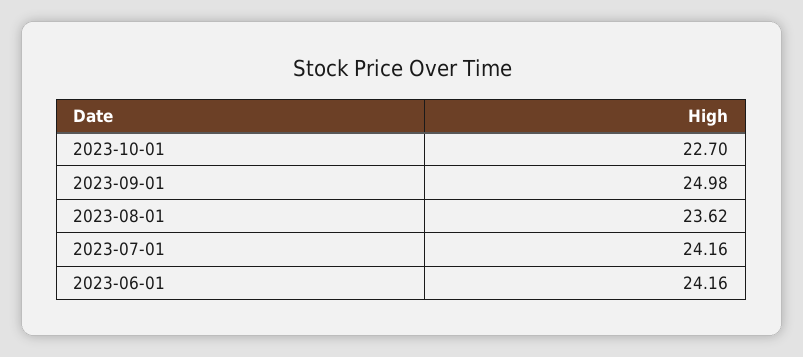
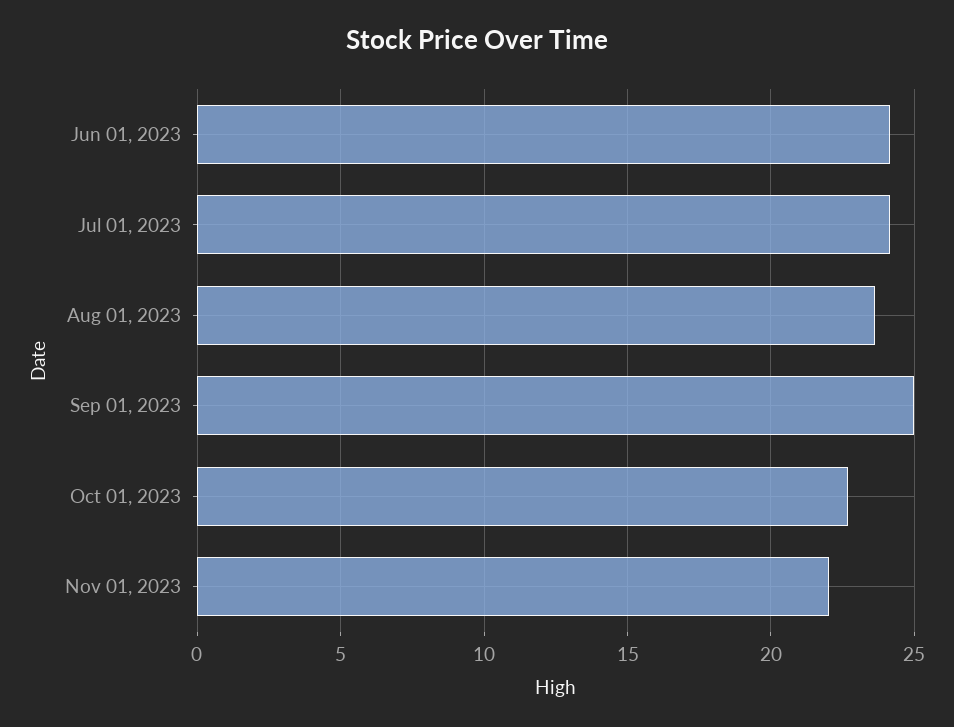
Nov 01, 2023: none -> 22

